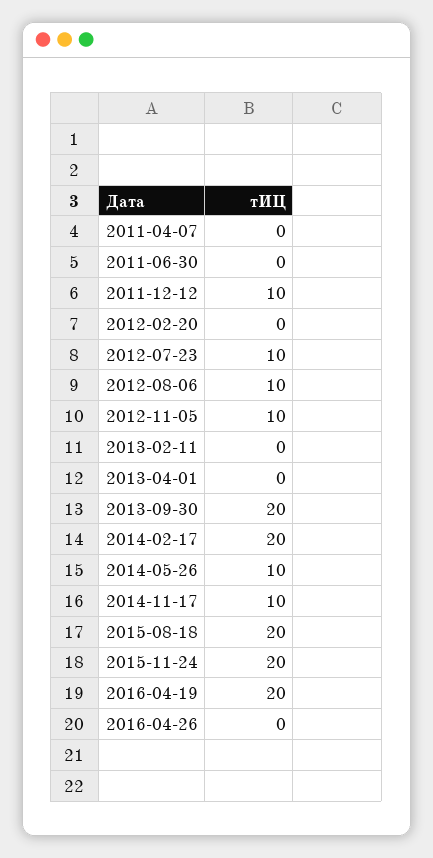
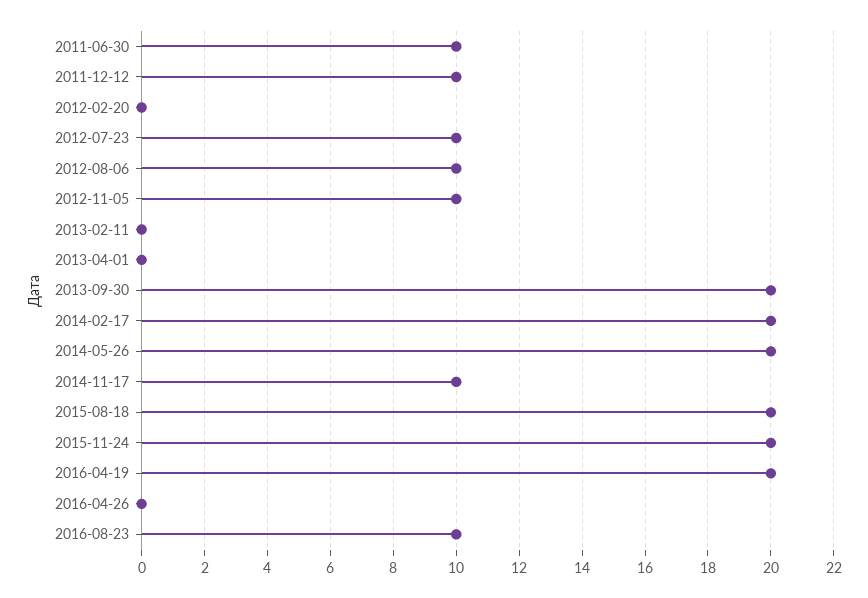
2011-04-07: 0 -> none
2011-06-30: 0 -> 10
2014-05-26: 10 -> 20
2016-08-23: none -> 10

